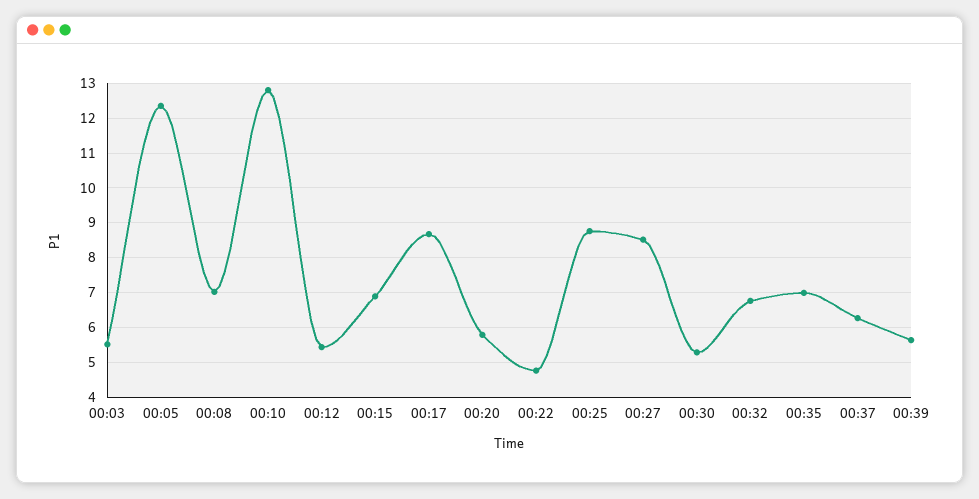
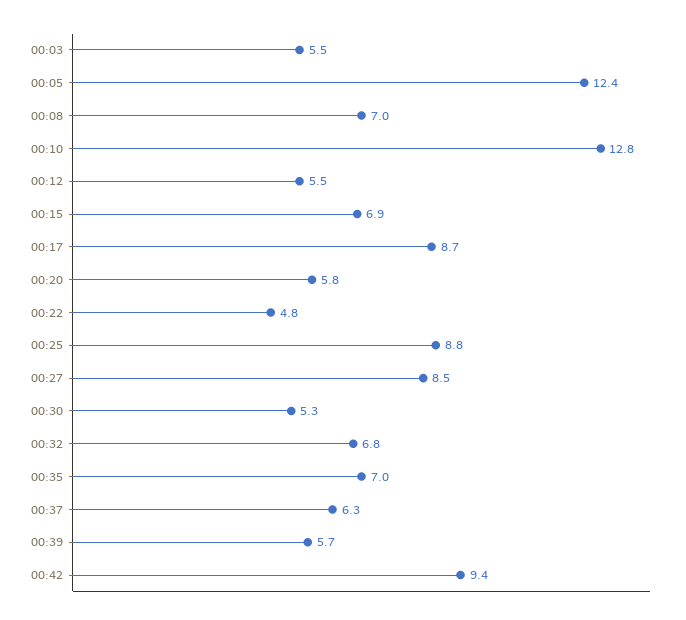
00:42: none -> 9.4

